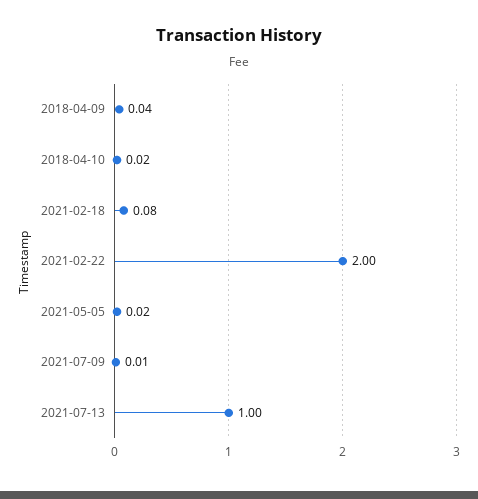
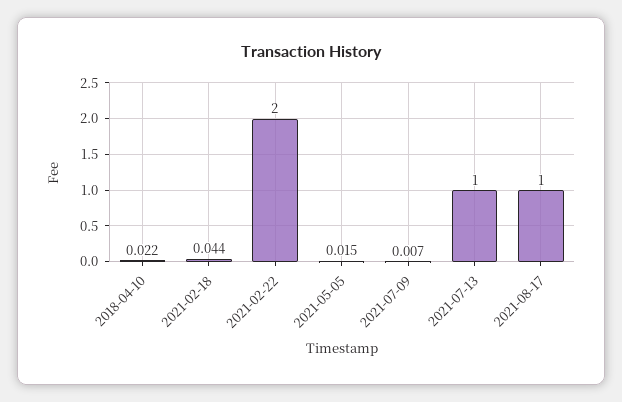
2018-04-09: 0.04 -> none
2021-02-18: 0.08 -> 0.044
2021-08-17: none -> 1

